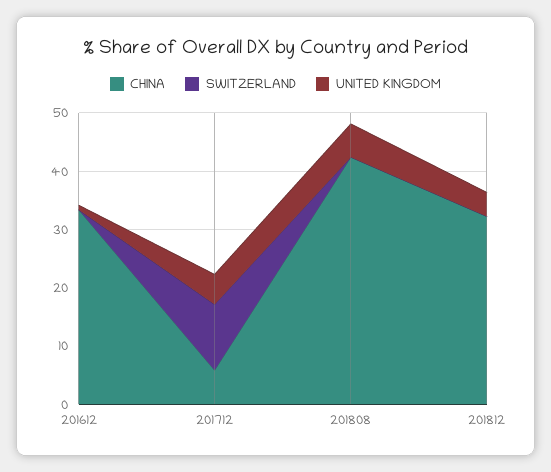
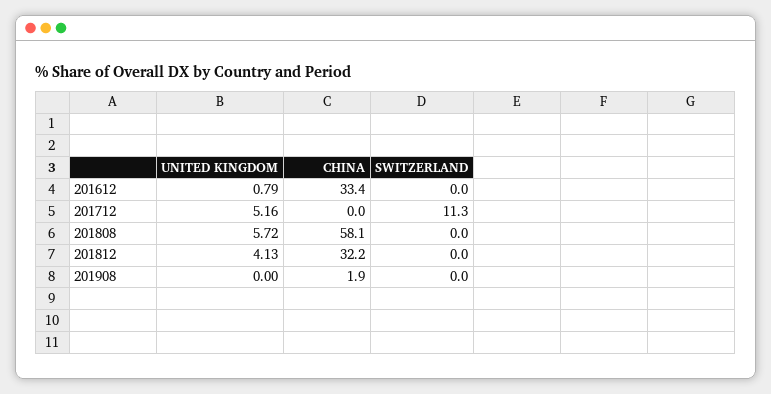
CHINA, 201712: 6 -> 0
CHINA, 201808: 42 -> 58.1
UNITED KINGDOM, 201908: none -> 0
CHINA, 201908: none -> 1.9
SWITZERLAND, 201908: none -> 0

